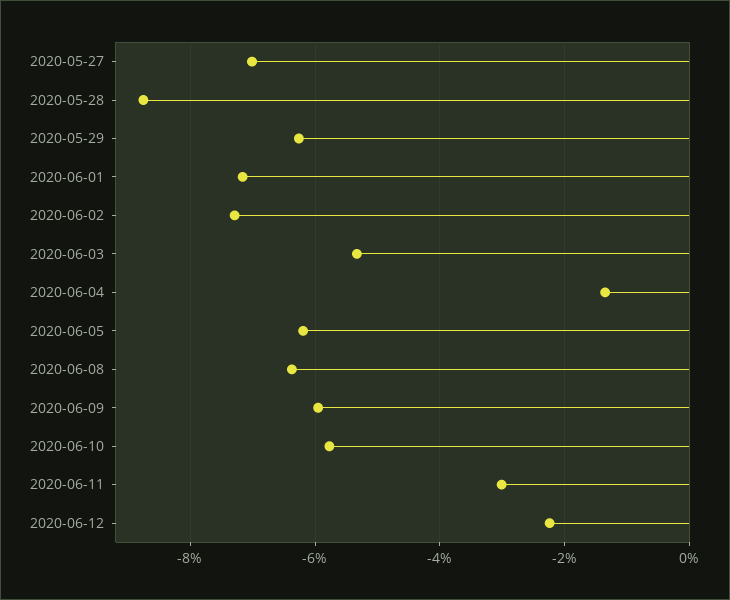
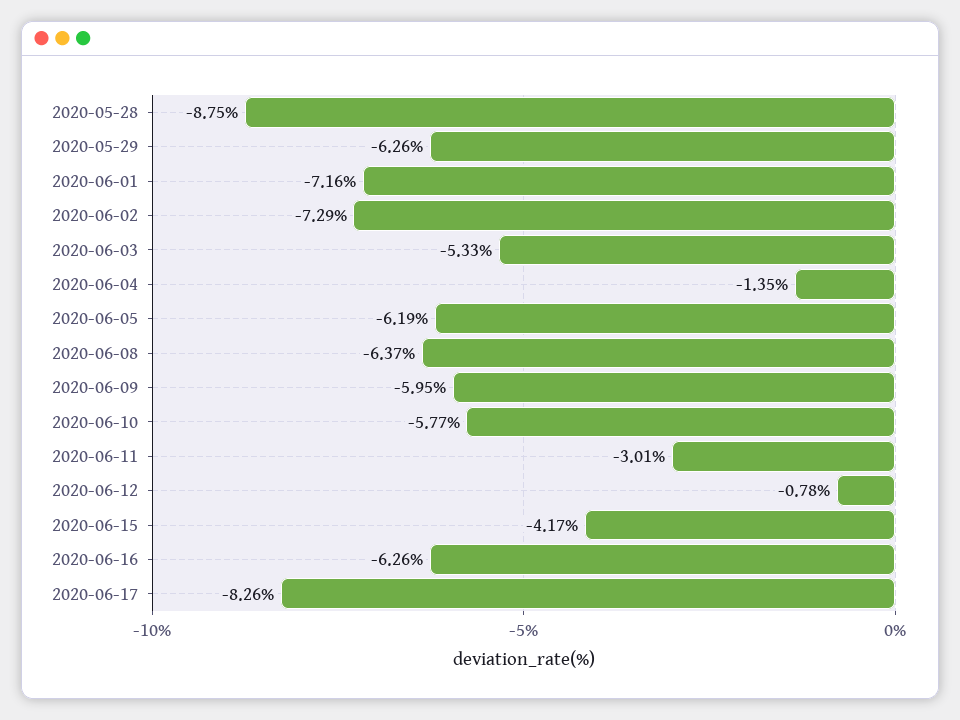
2020-05-27: -7 -> none
2020-06-12: -2.2 -> -0.78
2020-06-15: none -> -4.17
2020-06-16: none -> -6.26
2020-06-17: none -> -8.26

